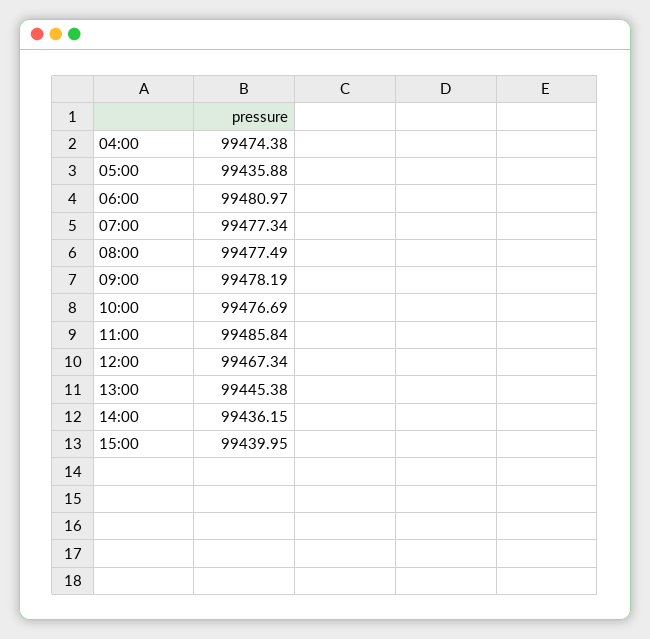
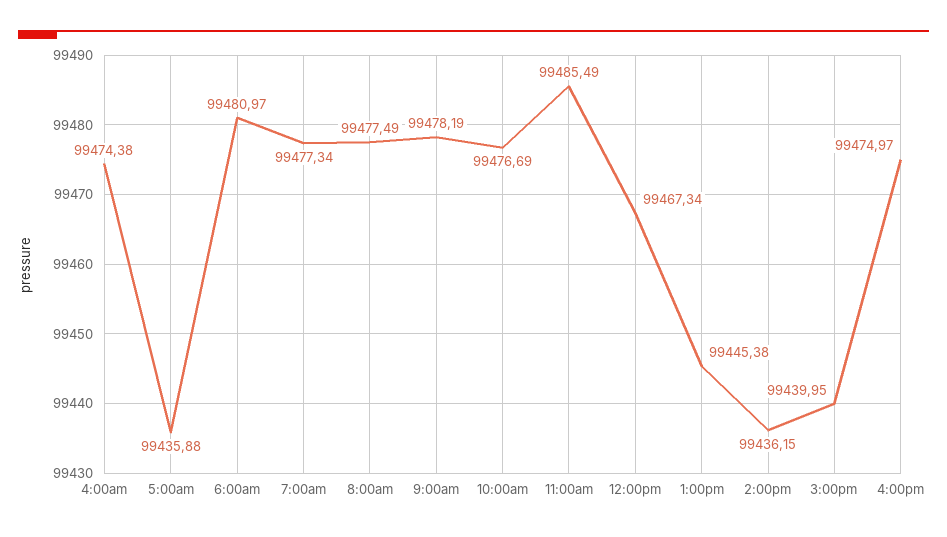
11:00: 99485.84 -> 99485.49
4:00pm: none -> 99474.97

